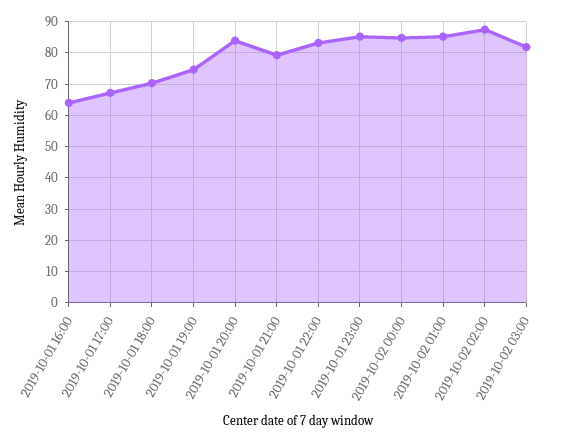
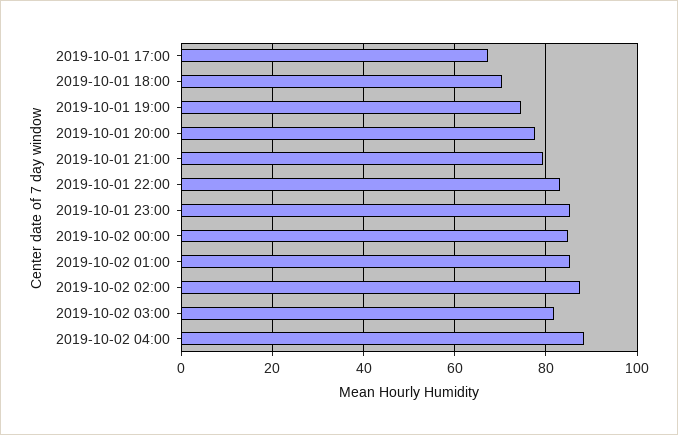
2019-10-01 16:00: 64 -> none
2019-10-01 20:00: 84 -> 78
2019-10-02 04:00: none -> 88

